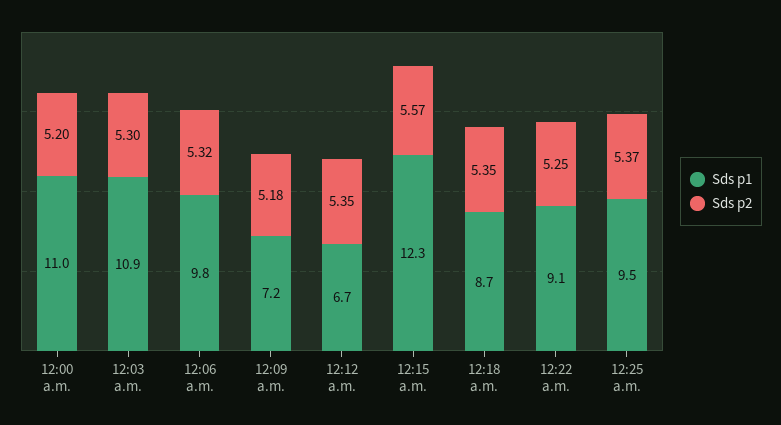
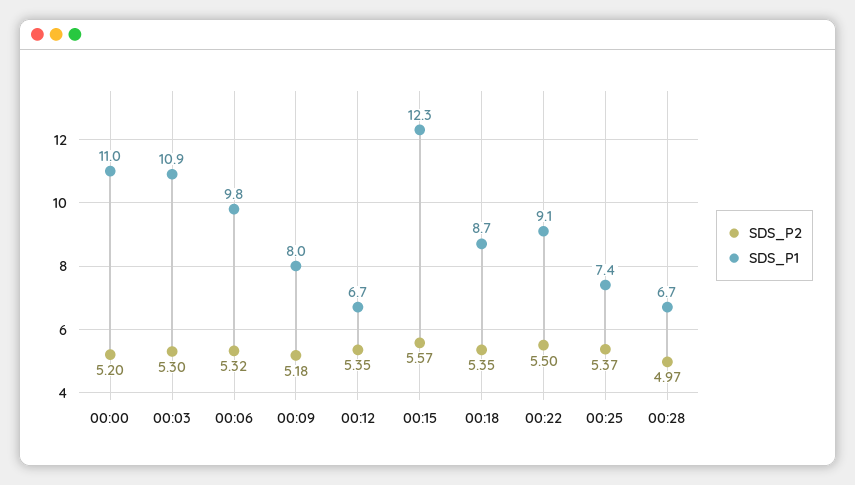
Sds p1, 12:09 a.m.: 7.2 -> 8
Sds p2, 12:22 a.m.: 5.25 -> 5.5
Sds p1, 12:25 a.m.: 9.5 -> 7.4
Sds p2, 00:28: none -> 4.97
Sds p1, 00:28: none -> 6.7

